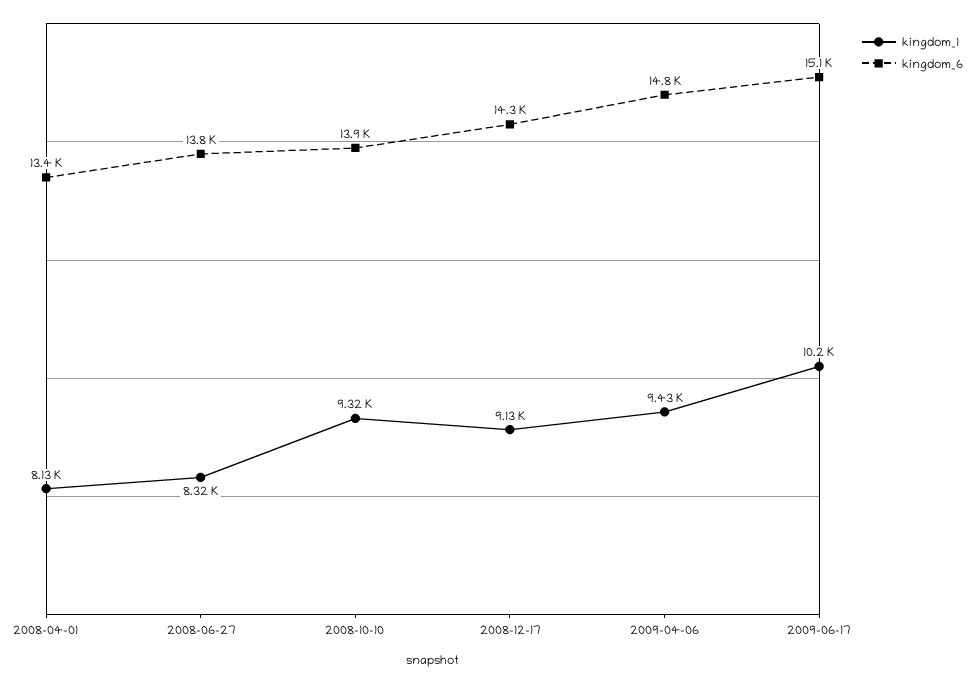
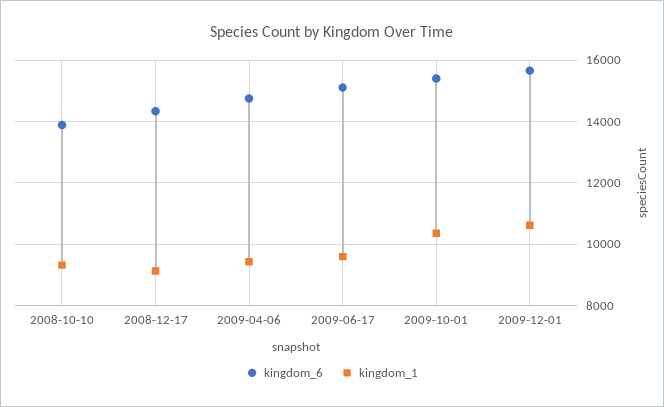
kingdom_1, 2008-04-01: 8130 -> none
kingdom_6, 2008-04-01: 13400 -> none
kingdom_1, 2008-06-27: 8320 -> none
kingdom_6, 2008-06-27: 13800 -> none
kingdom_1, 2009-06-17: 10200 -> 9600
kingdom_6, 2009-10-01: none -> 15400
kingdom_1, 2009-10-01: none -> 10400
kingdom_6, 2009-12-01: none -> 15600
kingdom_1, 2009-12-01: none -> 10600

